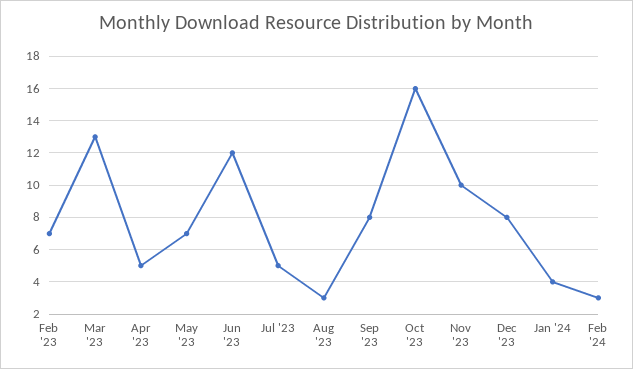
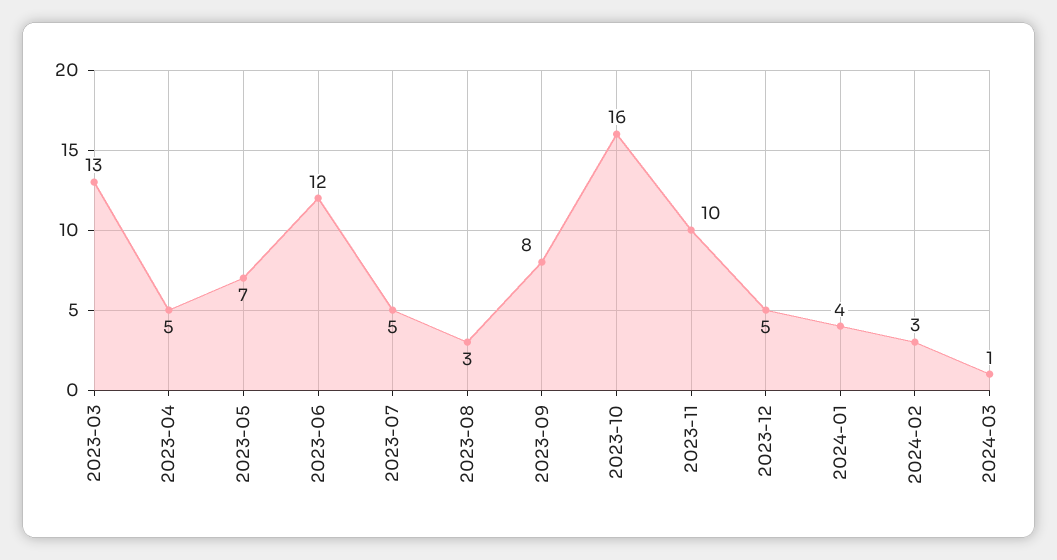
Feb '23: 7 -> none
Dec '23: 8 -> 5
2024-03: none -> 1

